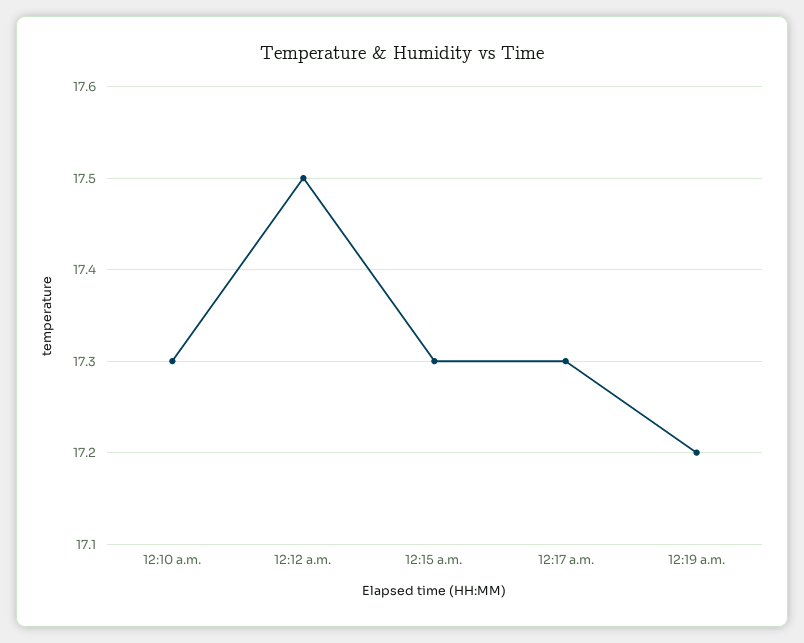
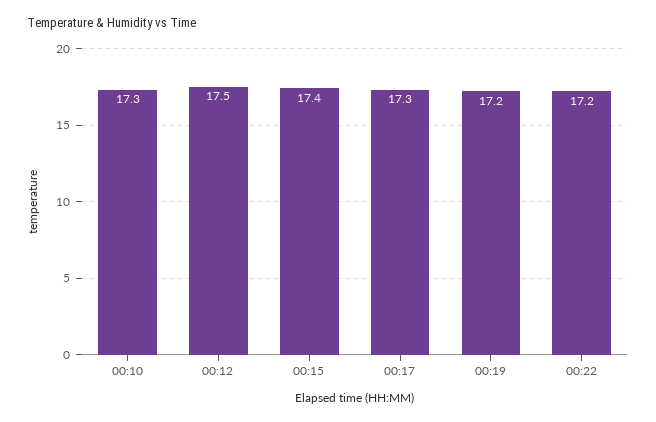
12:15 a.m.: 17.3 -> 17.4
00:22: none -> 17.2

